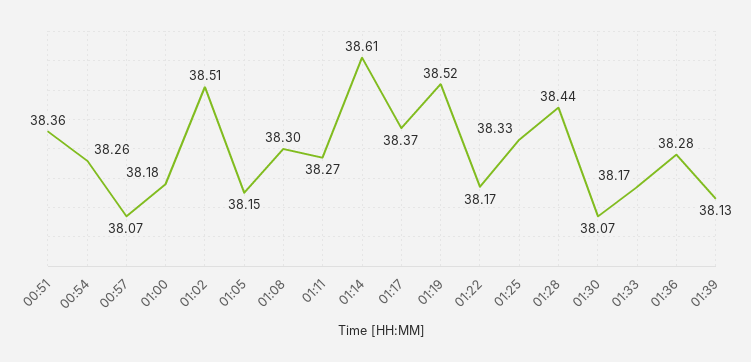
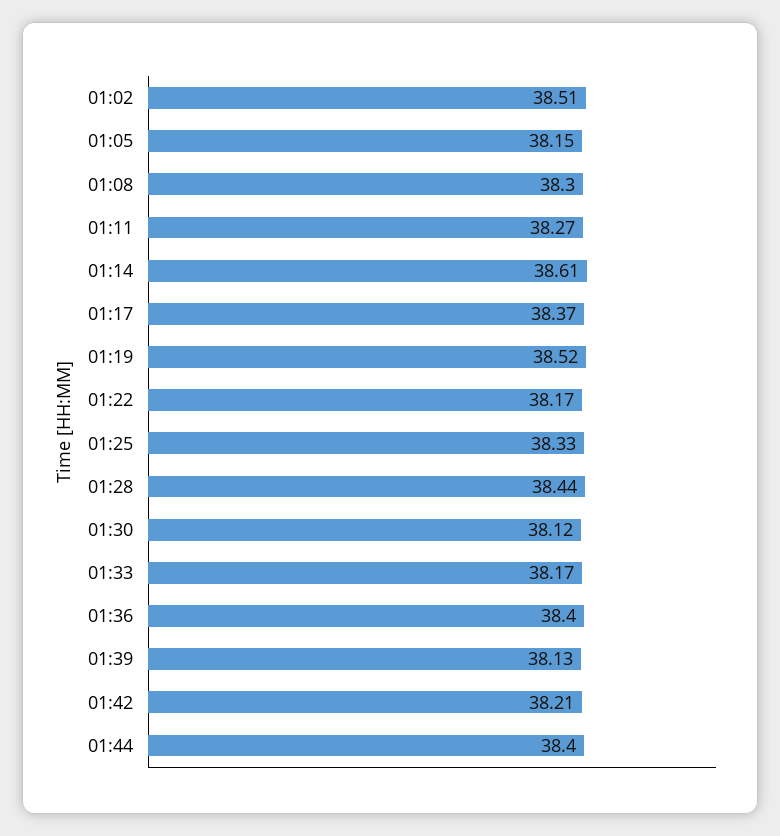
00:51: 38.36 -> none
00:54: 38.26 -> none
00:57: 38.07 -> none
01:00: 38.18 -> none
01:30: 38.07 -> 38.12
01:36: 38.28 -> 38.4
01:42: none -> 38.21
01:44: none -> 38.4

